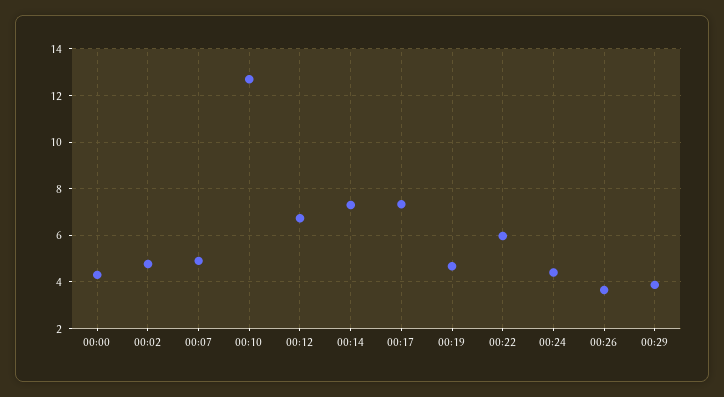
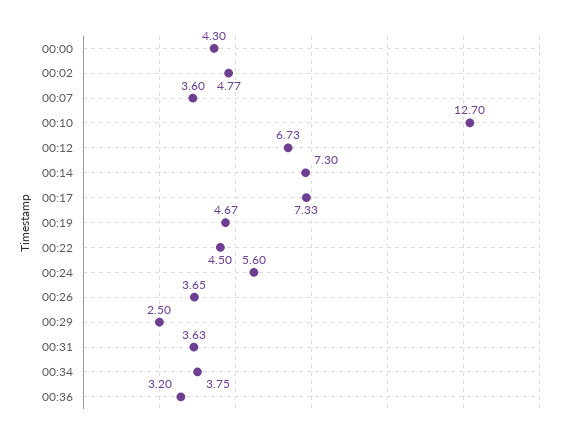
00:07: 5 -> 3.6
00:22: 6 -> 4.5
00:24: 4.5 -> 5.6
00:29: 4 -> 2.5
00:31: none -> 3.63
00:34: none -> 3.75
00:36: none -> 3.2

